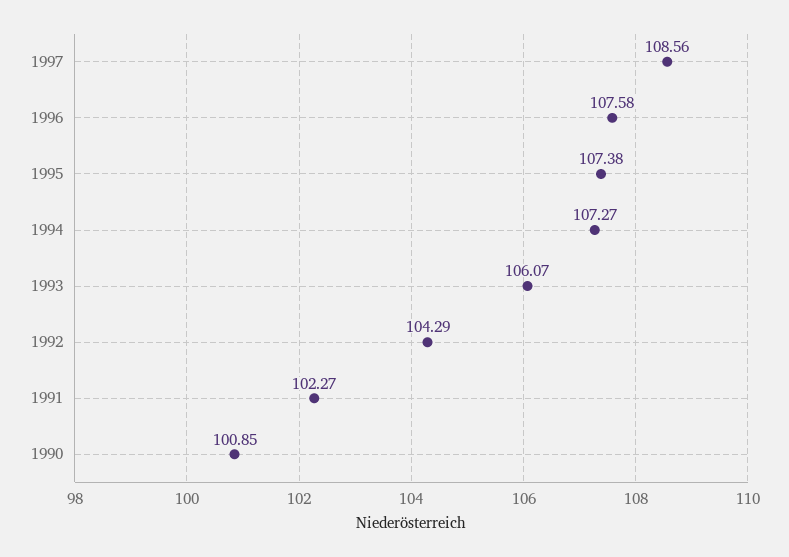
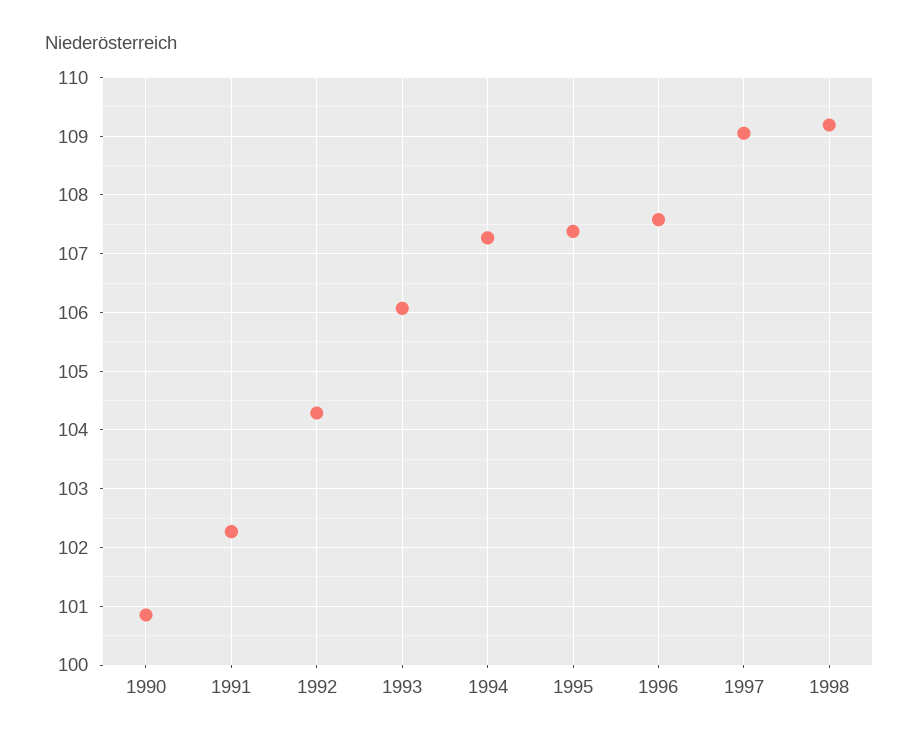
1997: 108.56 -> 109
1998: none -> 109.2

